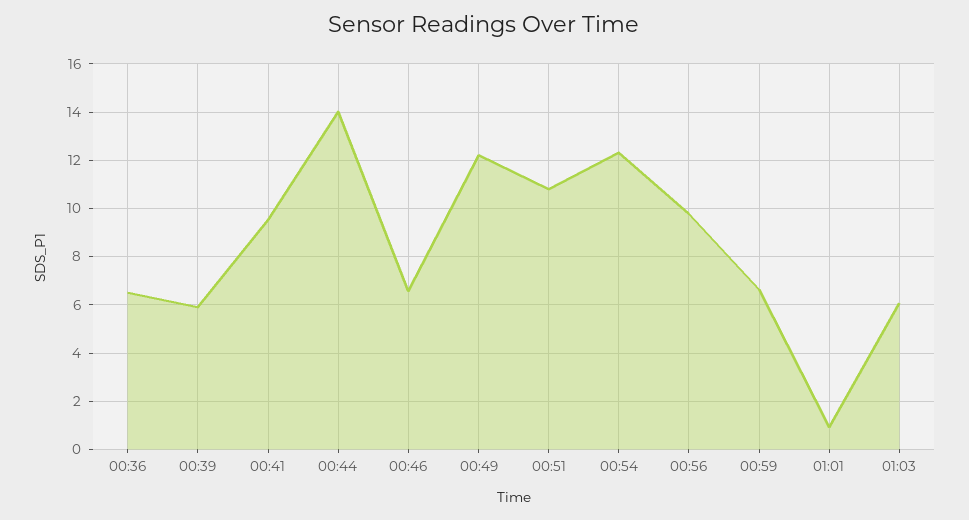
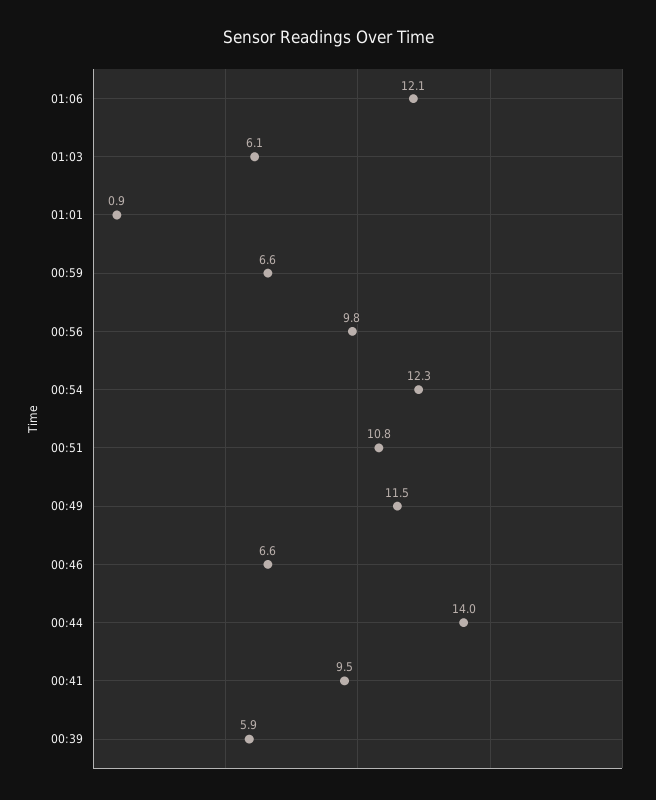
00:36: 6.5 -> none
00:49: 12.25 -> 11.5
01:06: none -> 12.1

